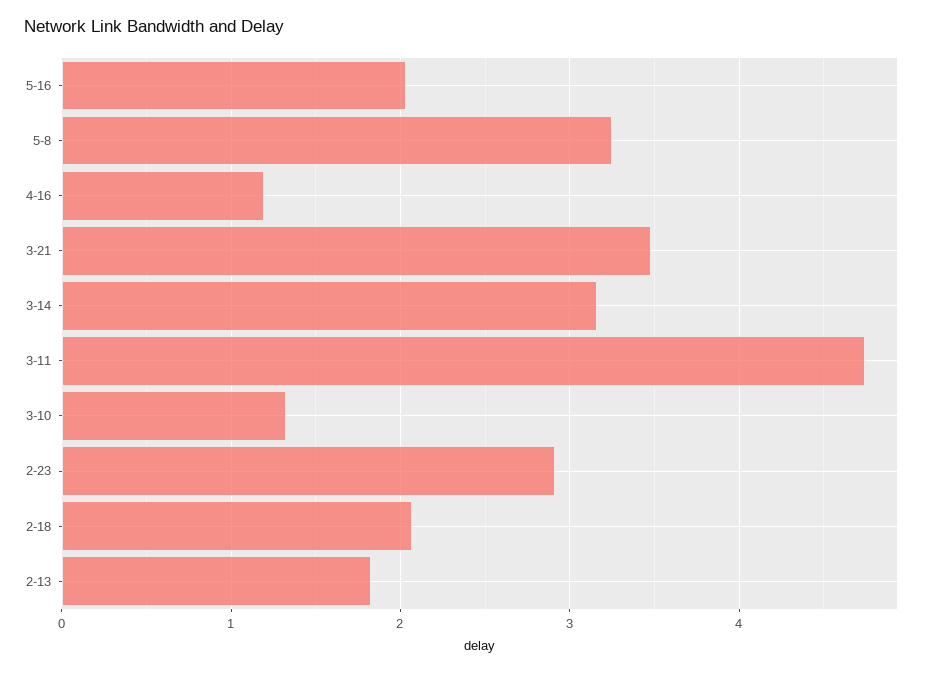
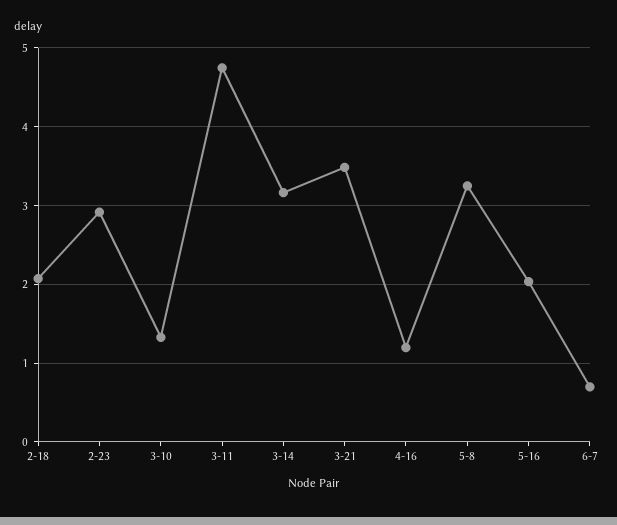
2-13: 1.8 -> none
6-7: none -> 0.7

